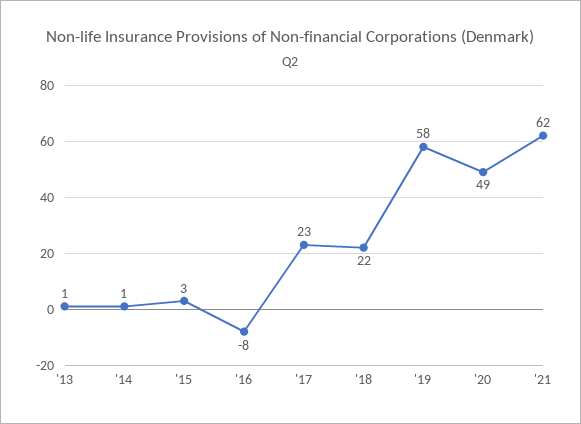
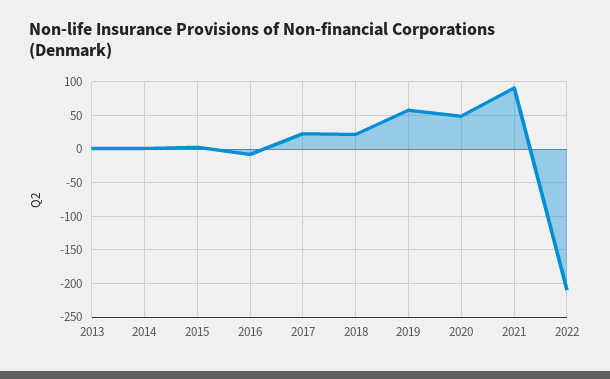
'21: 62 -> 90
2022: none -> -210

